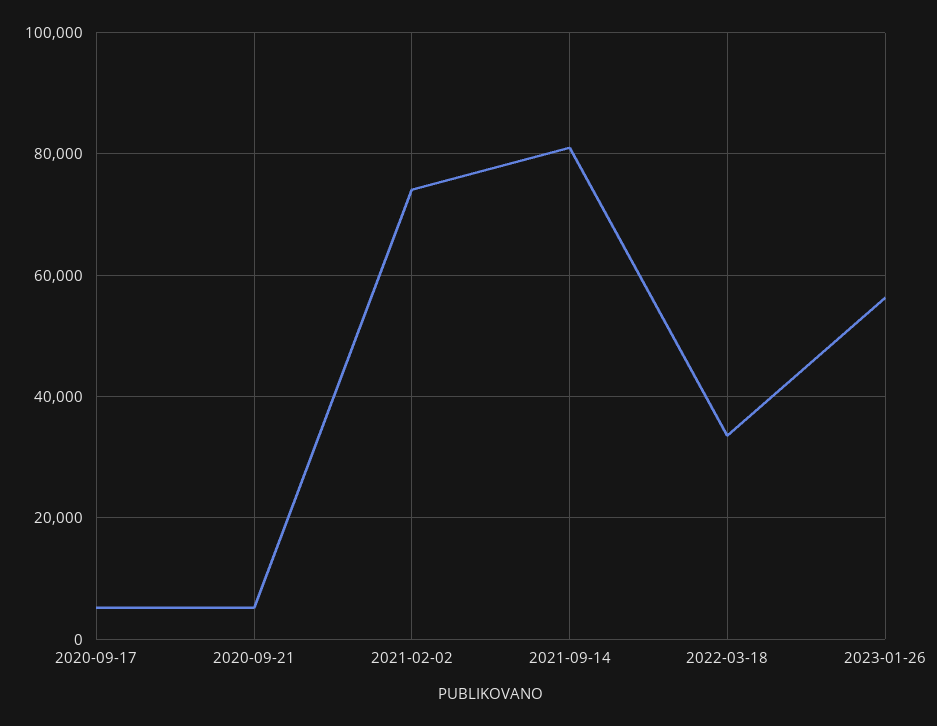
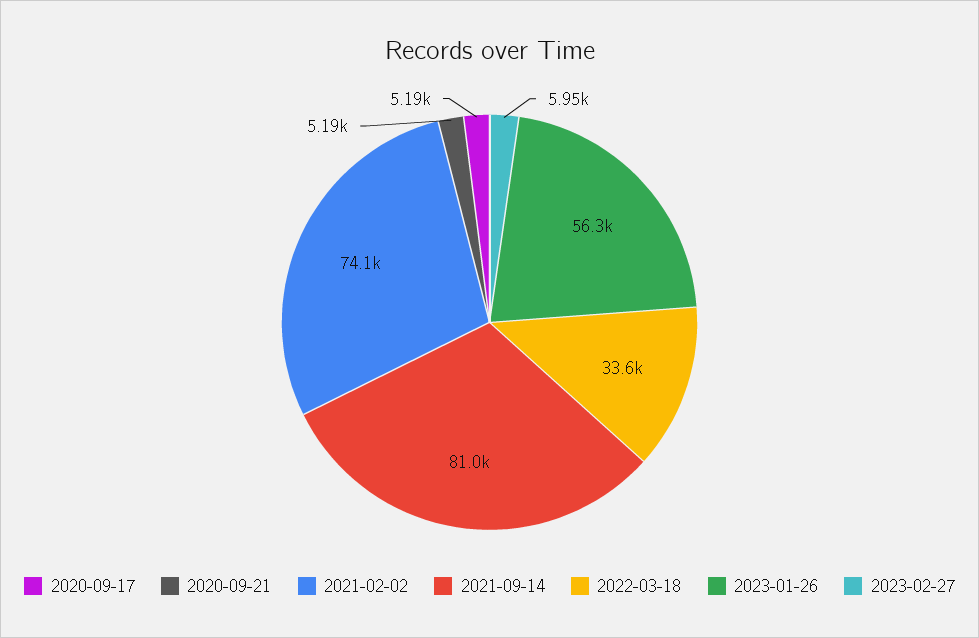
2023-02-27: none -> 5950

